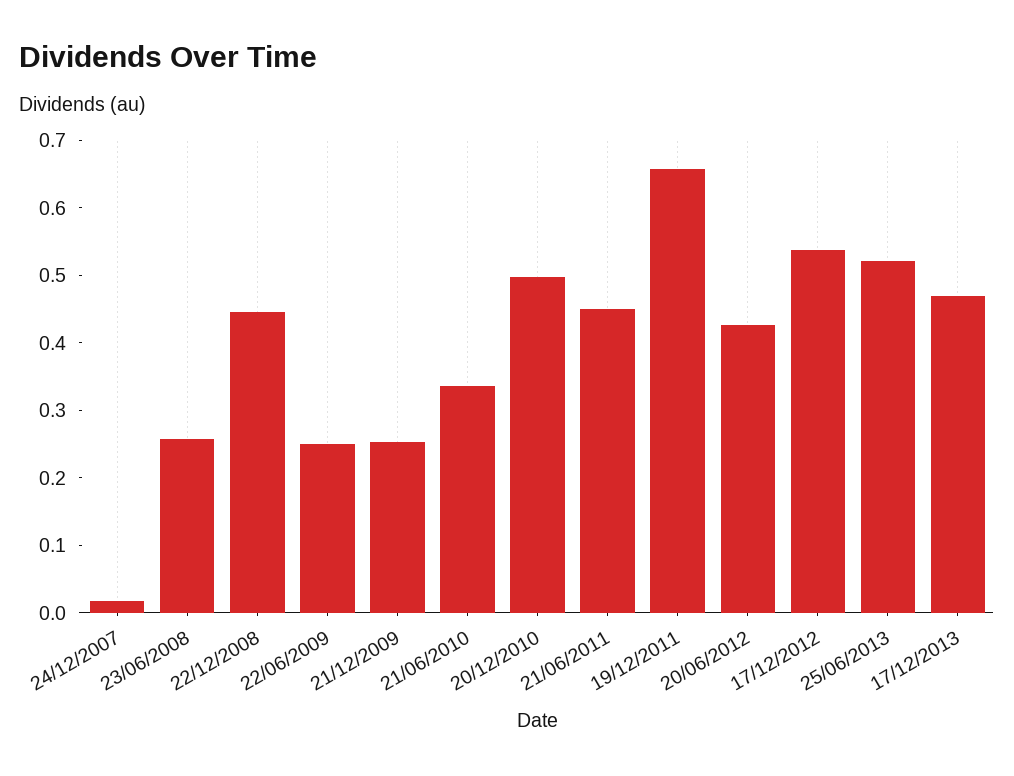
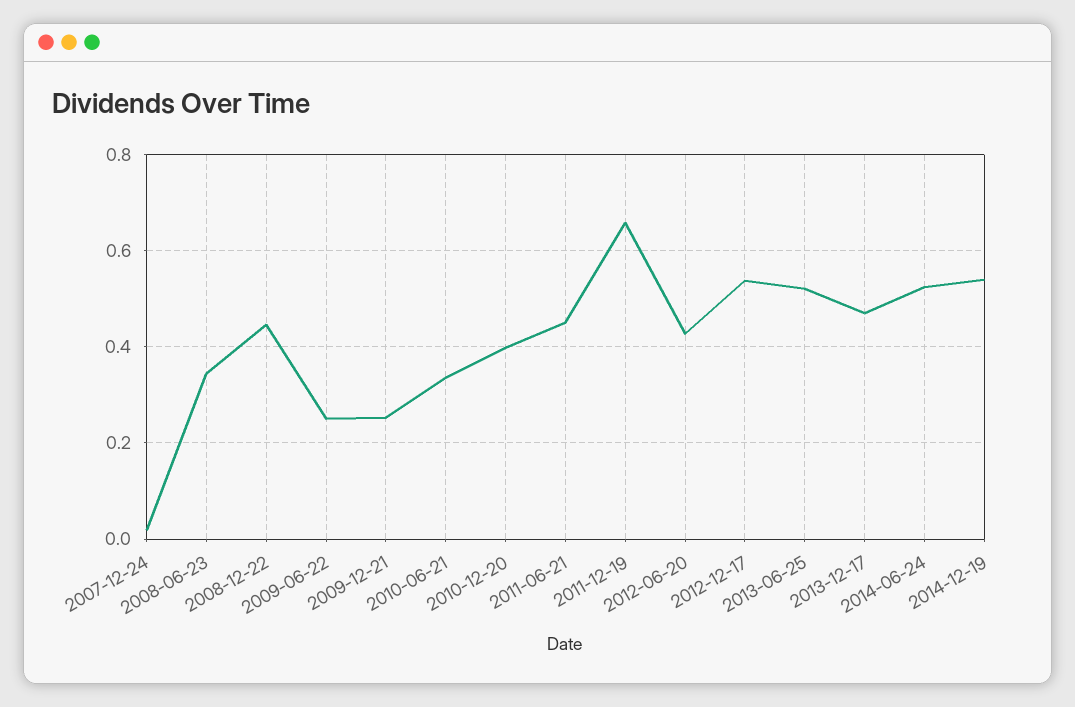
23/06/2008: 0.26 -> 0.34
20/12/2010: 0.5 -> 0.4
2014-06-24: none -> 0.52
2014-12-19: none -> 0.54

